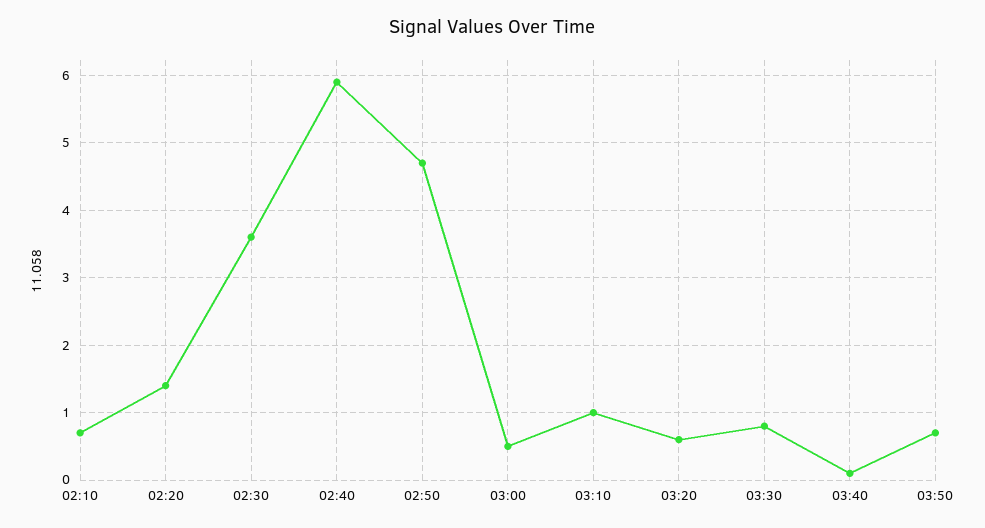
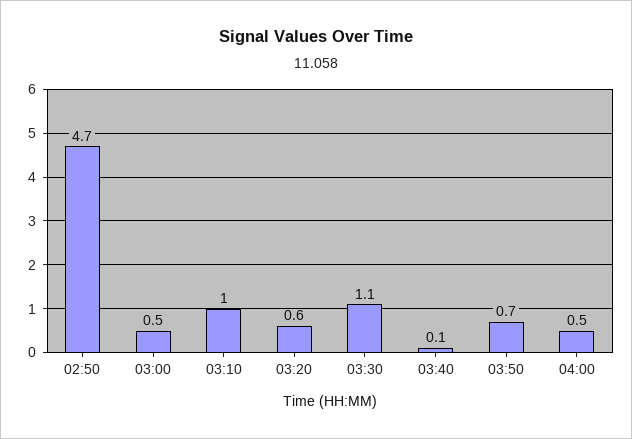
02:10: 0.7 -> none
02:20: 1.4 -> none
02:30: 3.6 -> none
02:40: 5.9 -> none
03:30: 0.8 -> 1.1
04:00: none -> 0.5

